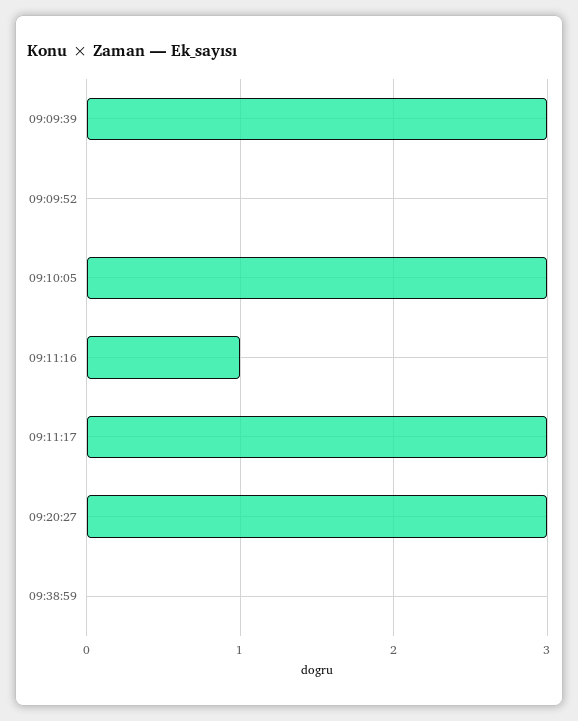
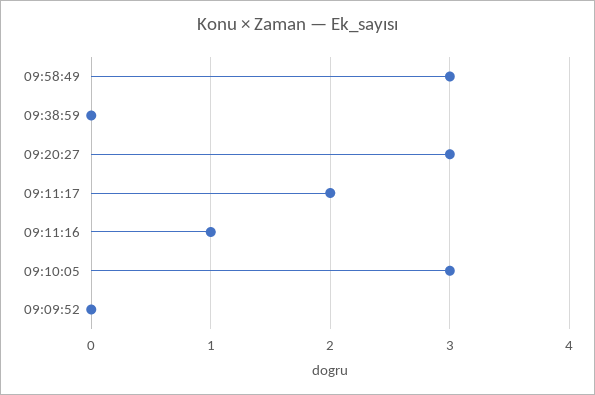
09:09:39: 3 -> none
09:11:17: 3 -> 2
09:58:49: none -> 3

